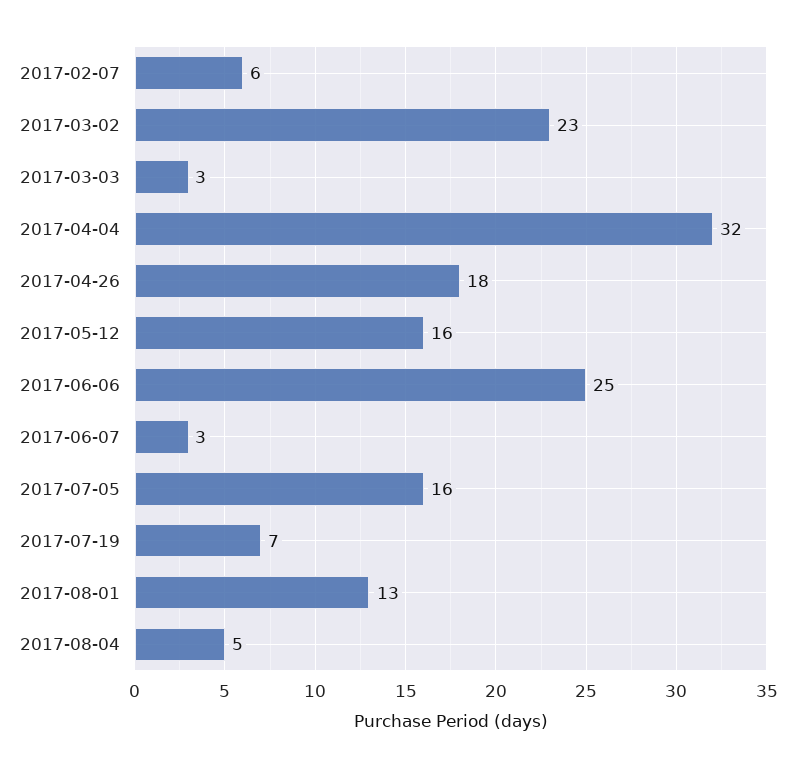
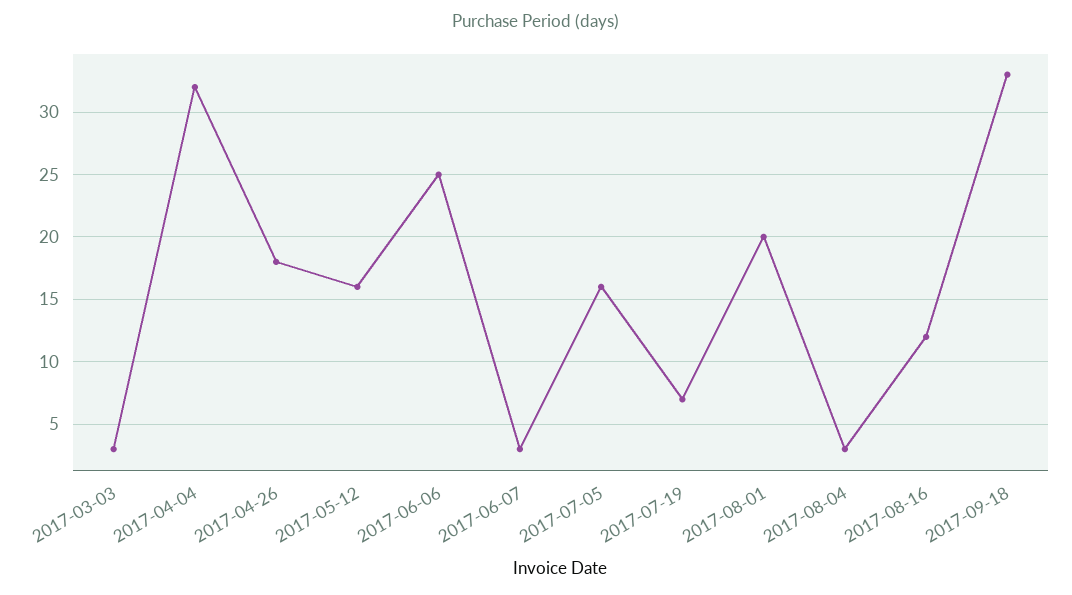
2017-02-07: 6 -> none
2017-03-02: 23 -> none
2017-08-01: 13 -> 20
2017-08-04: 5 -> 3
2017-08-16: none -> 12
2017-09-18: none -> 33

